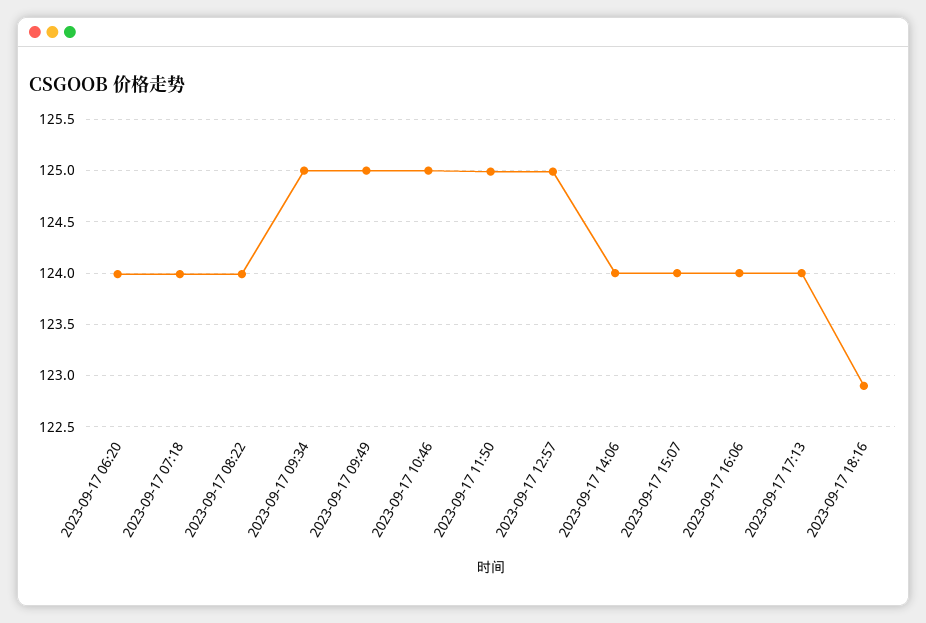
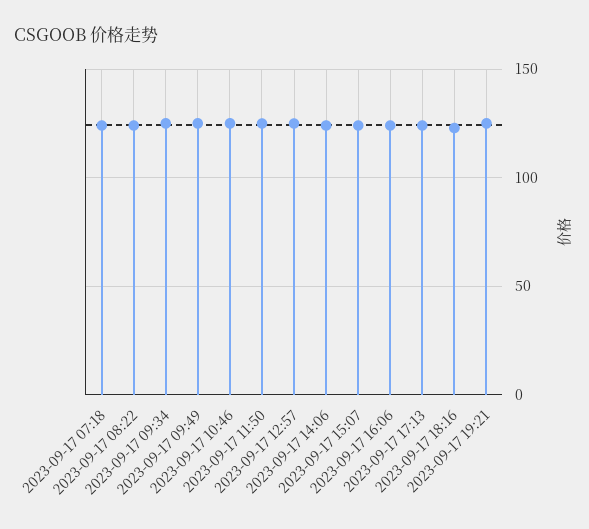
2023-09-17 06:20: 124 -> none
2023-09-17 19:21: none -> 125

